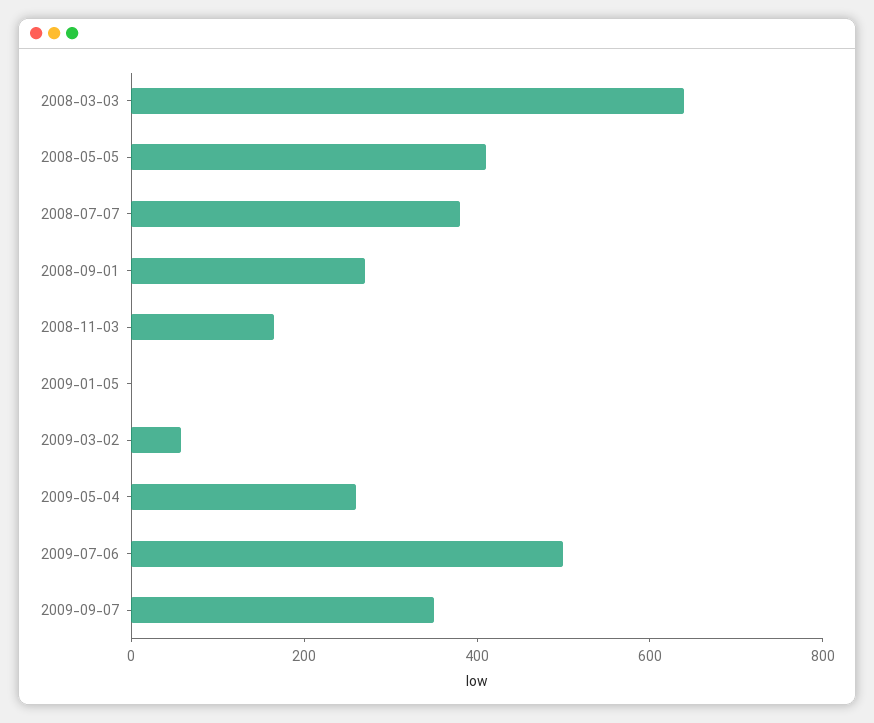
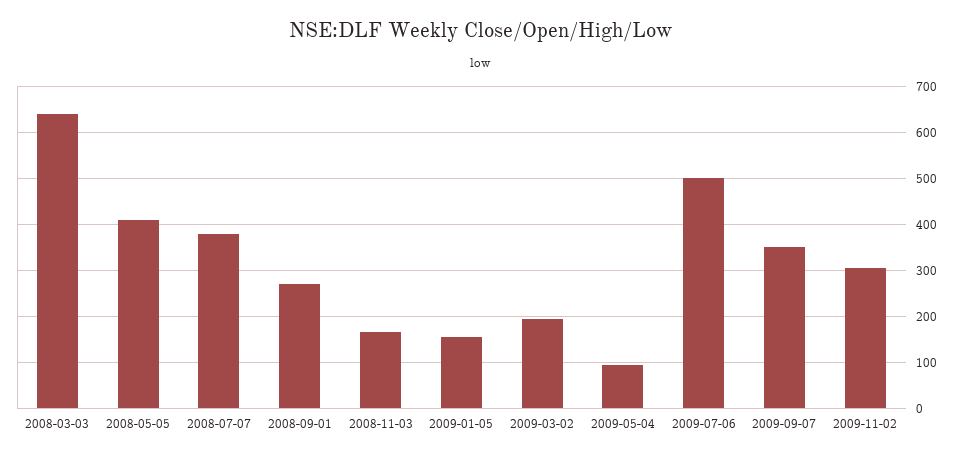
2009-01-05: 0 -> 160
2009-03-02: 50 -> 200
2009-05-04: 250 -> 100
2009-11-02: none -> 300

